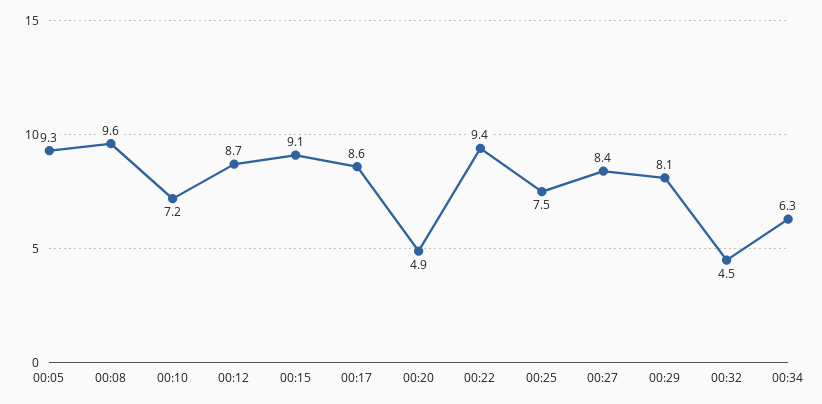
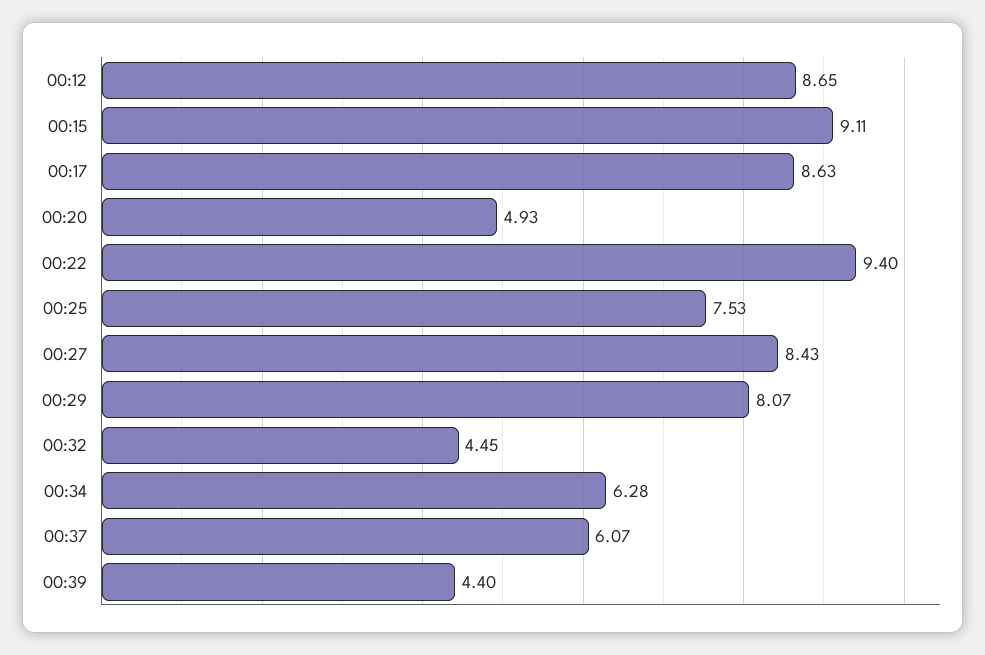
00:05: 9.3 -> none
00:08: 9.6 -> none
00:10: 7.2 -> none
00:37: none -> 6.07
00:39: none -> 4.4

